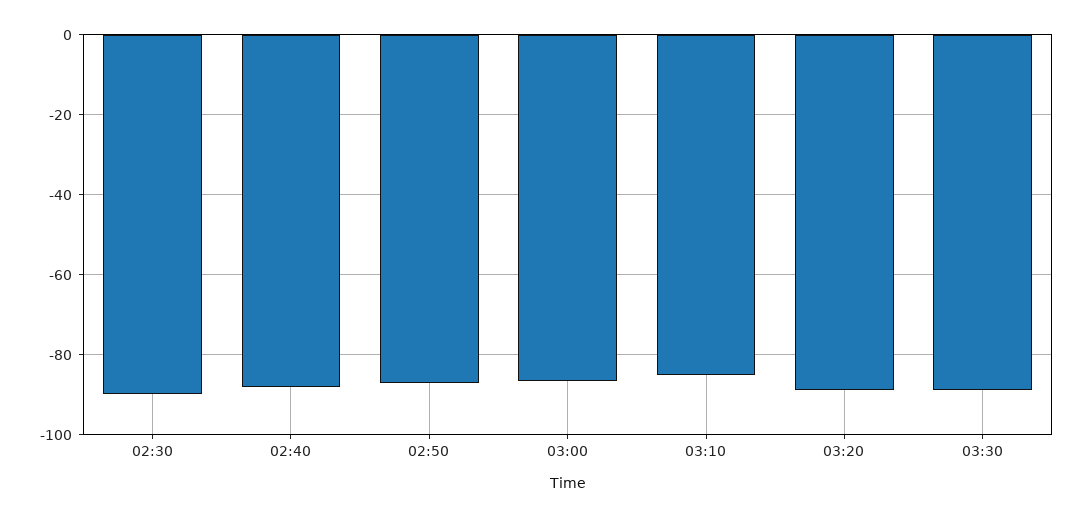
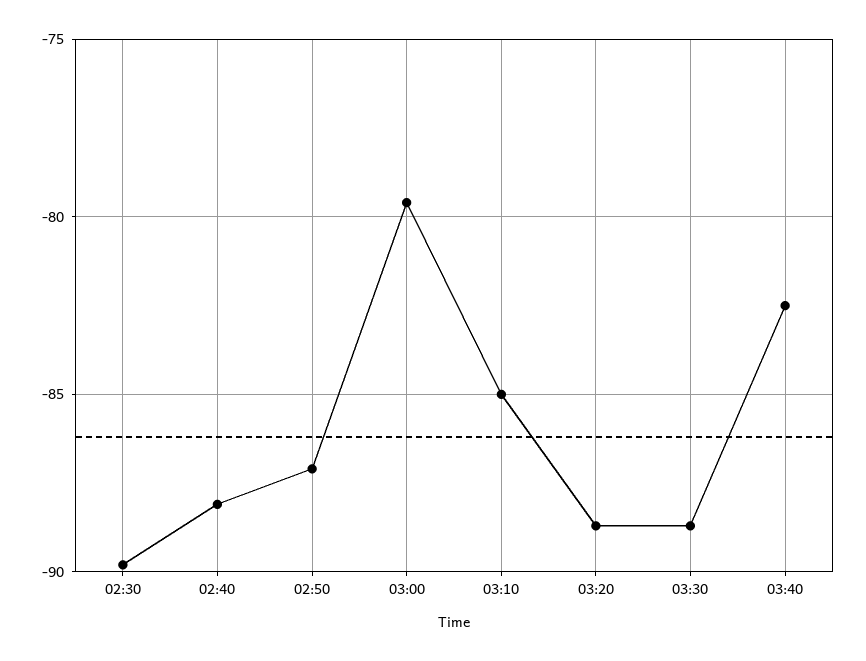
03:00: -86 -> -79.5
03:40: none -> -82.5

